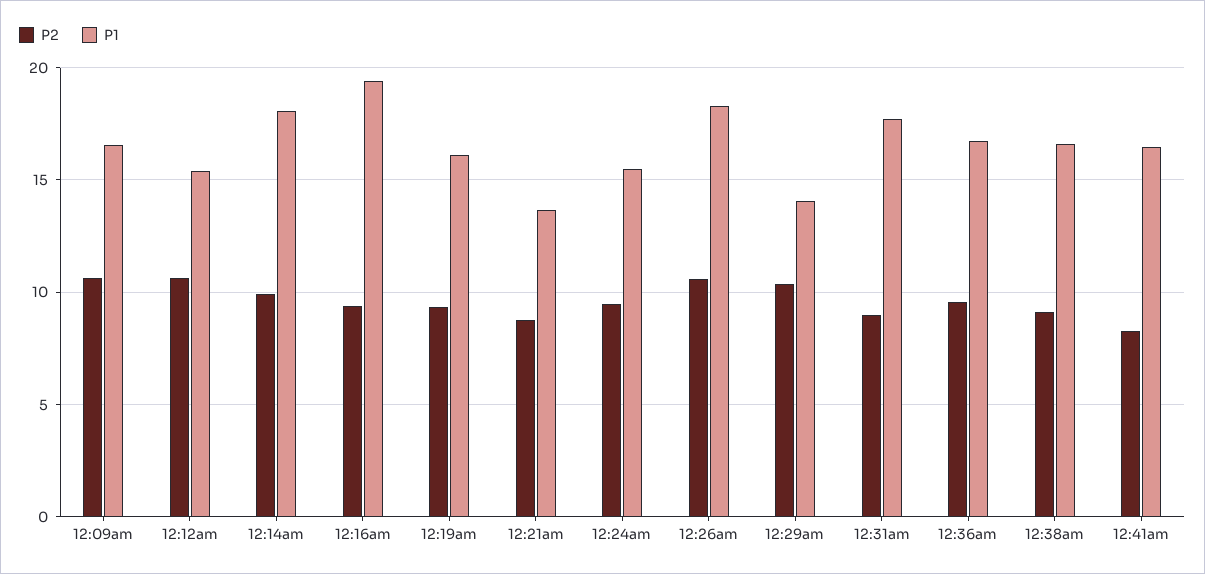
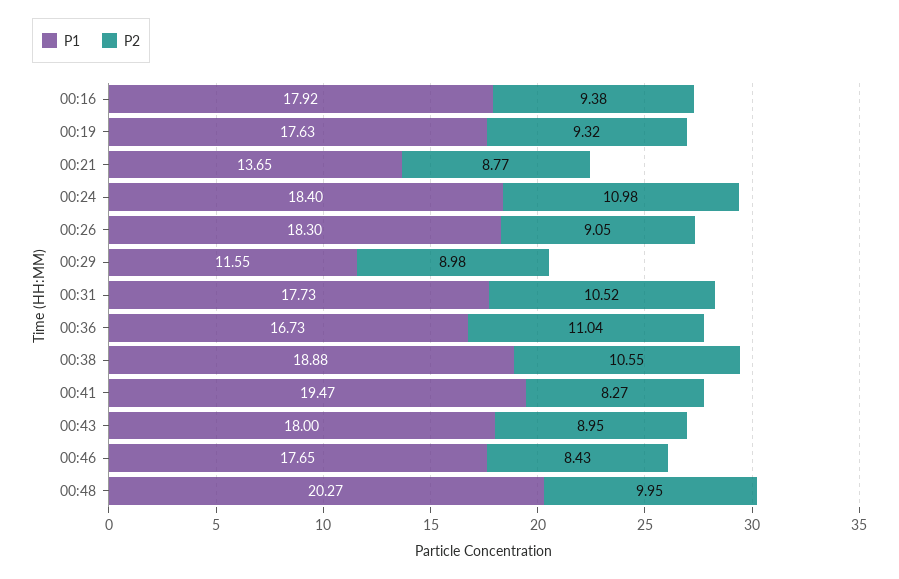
P2, 12:09am: 10.5 -> none
P1, 12:09am: 16.5 -> none
P2, 12:12am: 10.5 -> none
P1, 12:12am: 15.5 -> none
P2, 12:14am: 10 -> none
P1, 12:14am: 18 -> none
P1, 12:16am: 19.5 -> 17.92
P1, 12:19am: 16 -> 17.63
P2, 12:24am: 9.5 -> 10.98
P1, 12:24am: 15.5 -> 18.4
P2, 12:26am: 10.5 -> 9.05
P2, 12:29am: 10.5 -> 8.98
P1, 12:29am: 14 -> 11.55
P2, 12:31am: 9 -> 10.52
P2, 12:36am: 9.5 -> 11.04
P2, 12:38am: 9 -> 10.55
P1, 12:38am: 16.5 -> 18.88
P1, 12:41am: 16.5 -> 19.47
P1, 00:43: none -> 18
P2, 00:43: none -> 8.95
P1, 00:46: none -> 17.65
P2, 00:46: none -> 8.43
P1, 00:48: none -> 20.27
P2, 00:48: none -> 9.95

